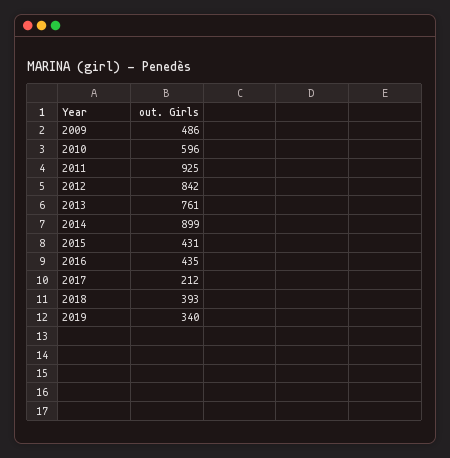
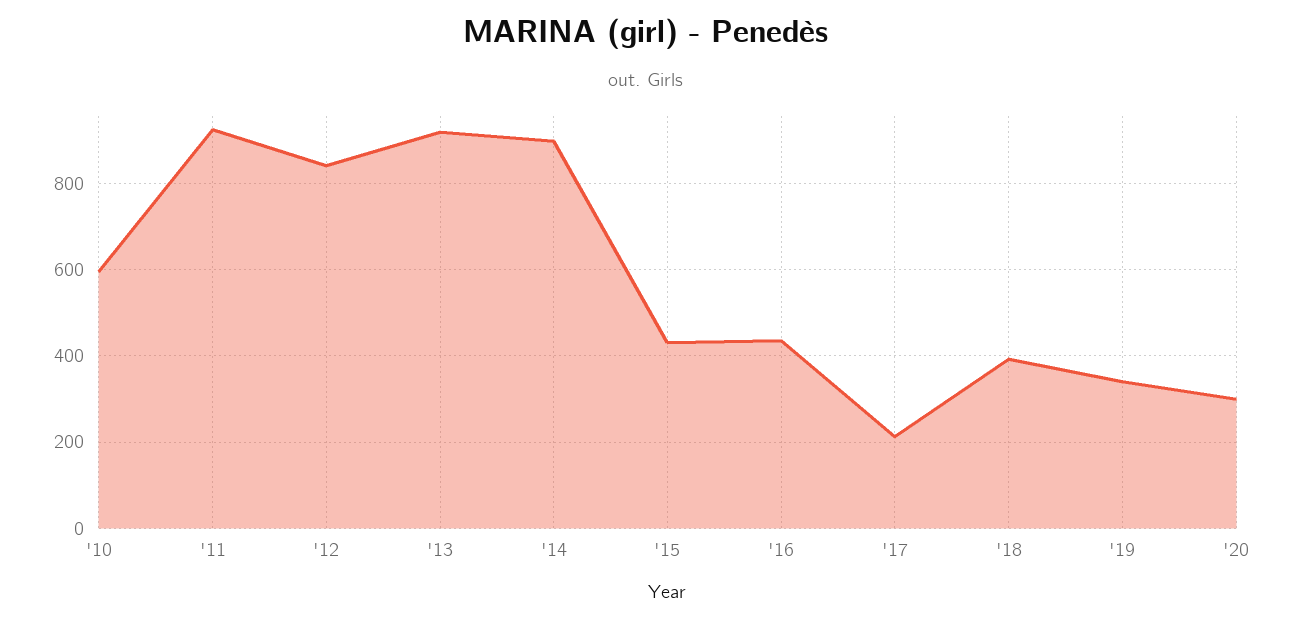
2009: 486 -> none
2013: 761 -> 920
'20: none -> 300

